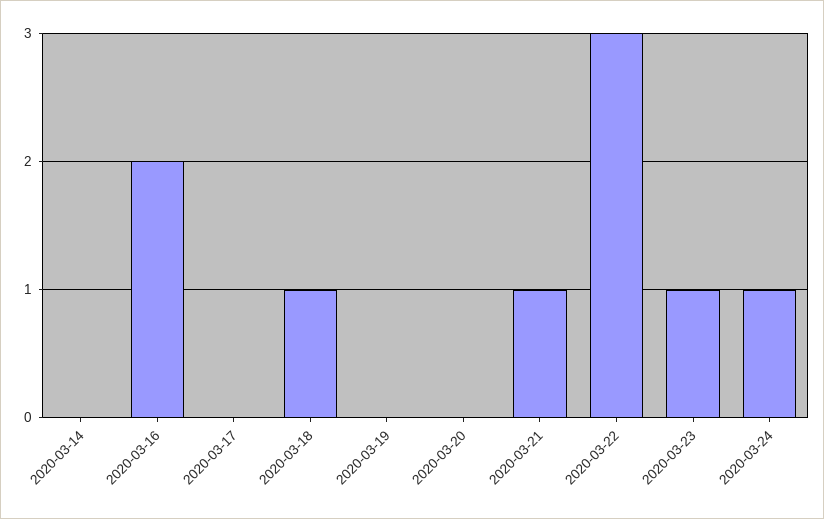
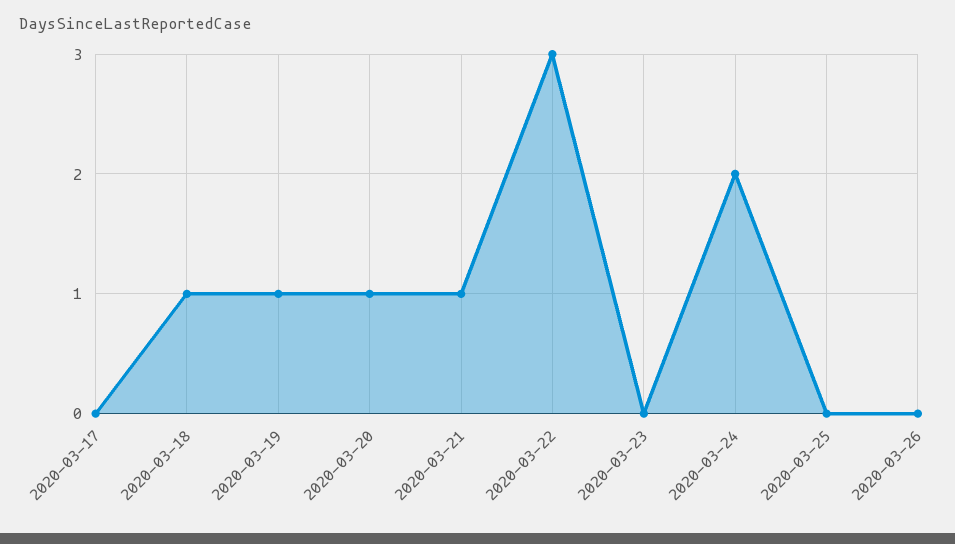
2020-03-14: 0 -> none
2020-03-16: 2 -> none
2020-03-19: 0 -> 1
2020-03-20: 0 -> 1
2020-03-23: 1 -> 0
2020-03-24: 1 -> 2
2020-03-25: none -> 0
2020-03-26: none -> 0

